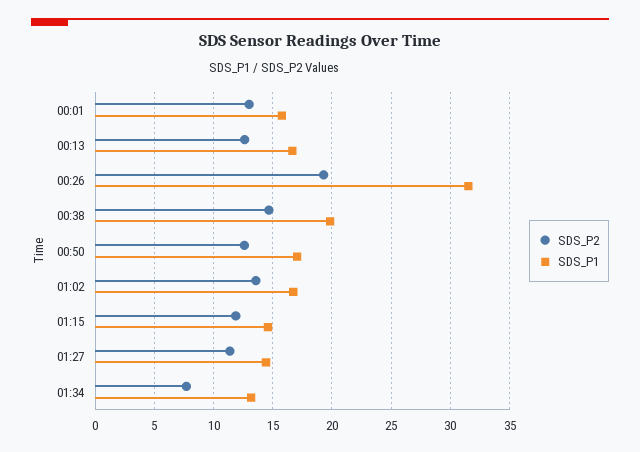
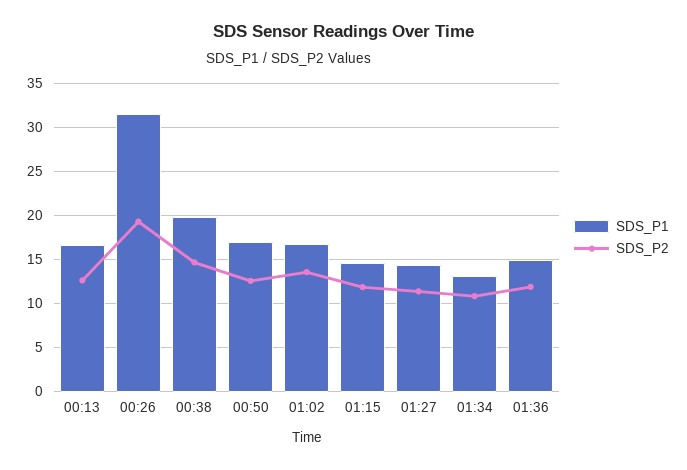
SDS_P2, 00:01: 13 -> none
SDS_P1, 00:01: 16 -> none
SDS_P2, 01:34: 8 -> 11
SDS_P1, 01:36: none -> 15
SDS_P2, 01:36: none -> 12

